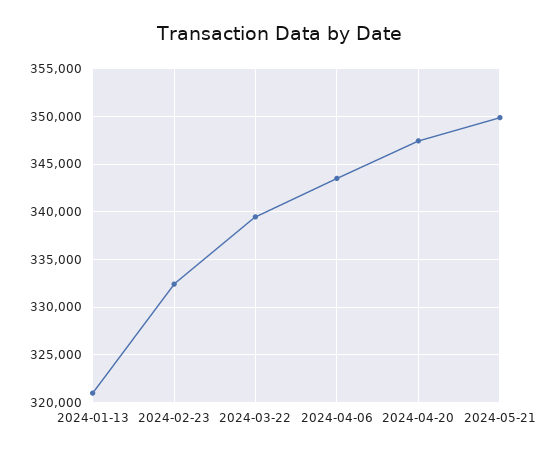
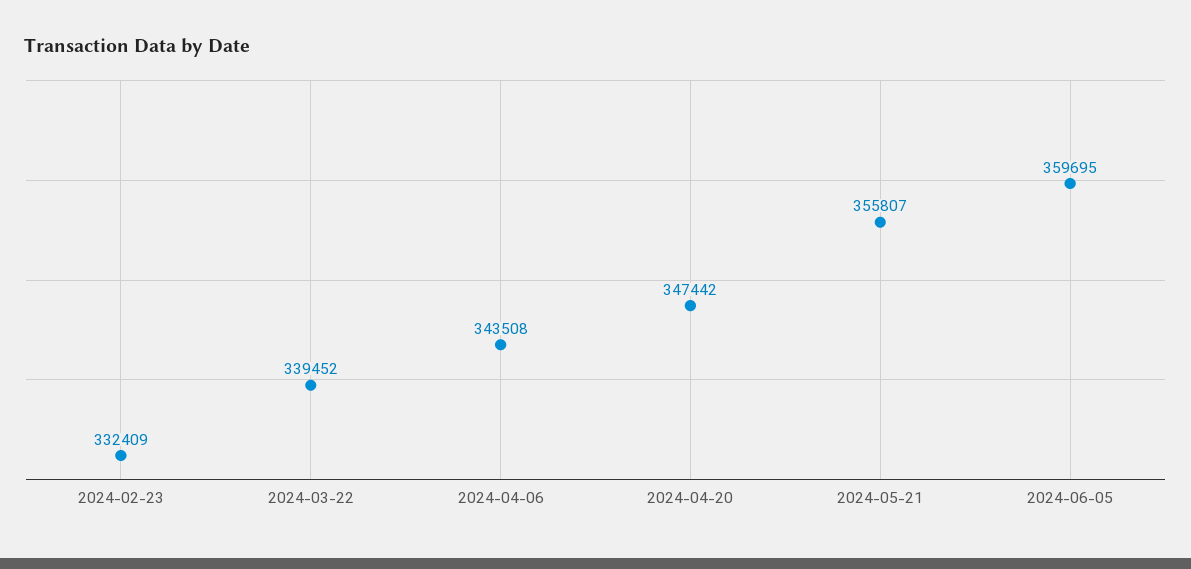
2024-01-13: 321000 -> none
2024-05-21: 350000 -> 355807
2024-06-05: none -> 359695

